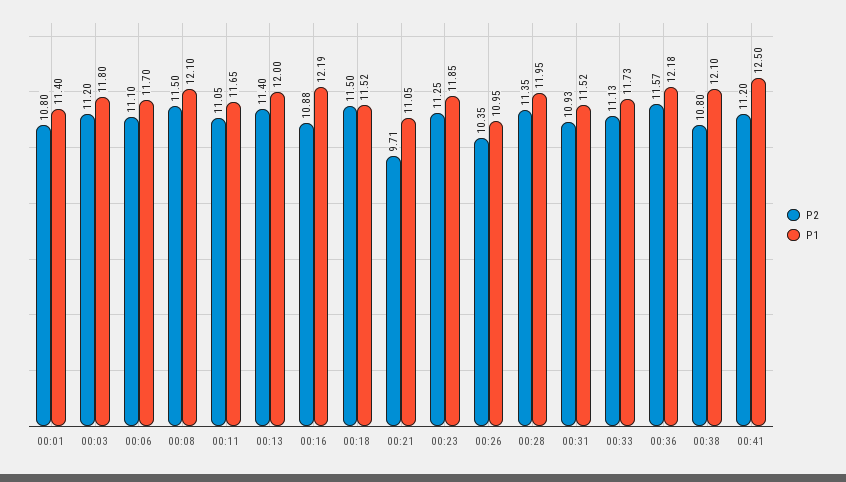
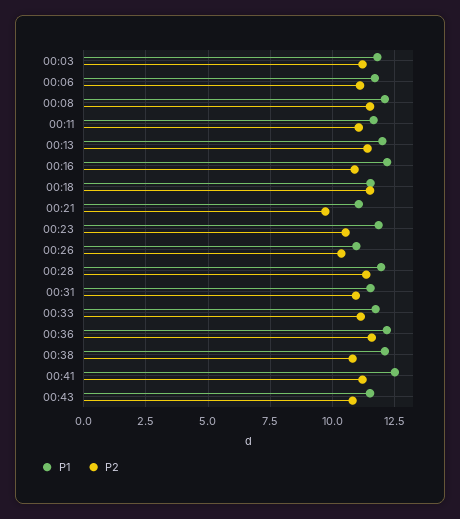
P2, 00:01: 10.8 -> none
P1, 00:01: 11.4 -> none
P2, 00:23: 11.25 -> 10.5
P1, 00:43: none -> 11.5
P2, 00:43: none -> 10.75

